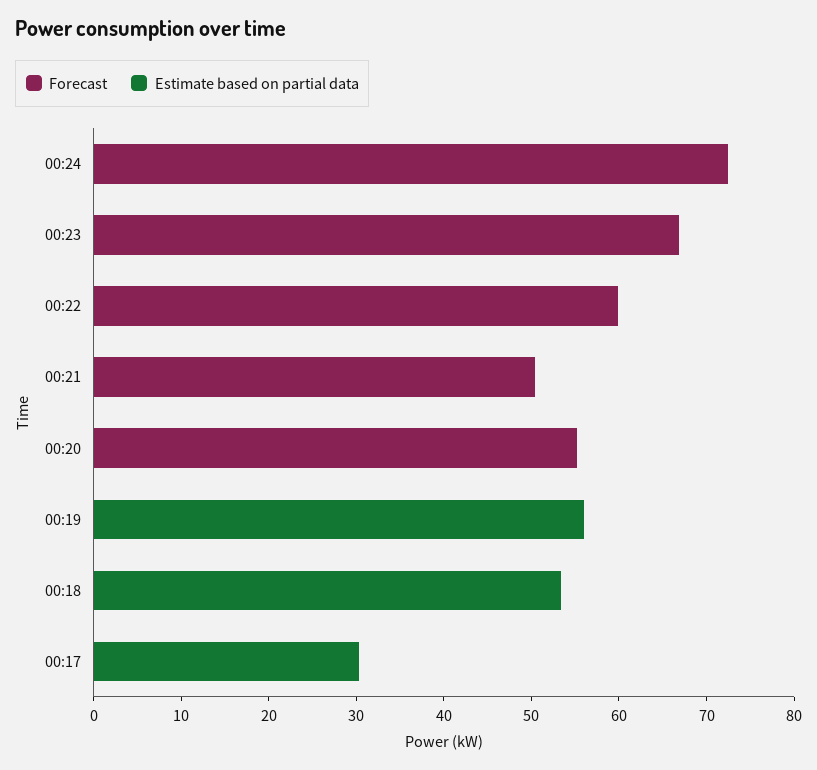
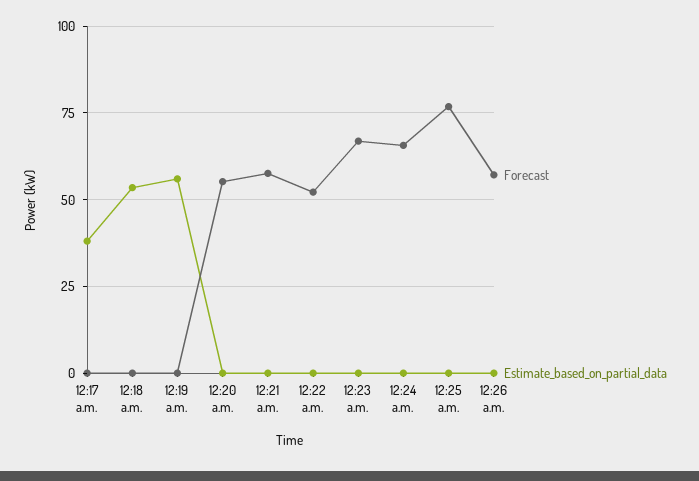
Forecast, 00:24: 72 -> 65
Forecast, 00:22: 60 -> 52.5
Forecast, 00:21: 50 -> 57.5
Estimate based on partial data, 00:17: 30 -> 37.5
Forecast, 12:25 a.m.: none -> 77.5
Estimate based on partial data, 12:25 a.m.: none -> 0
Forecast, 12:26 a.m.: none -> 57.5
Estimate based on partial data, 12:26 a.m.: none -> 0

